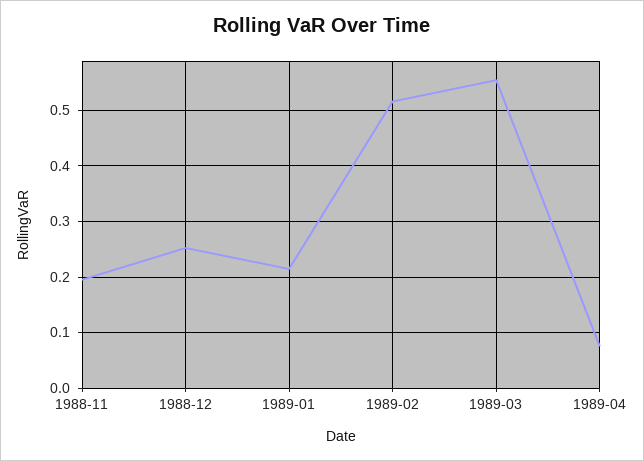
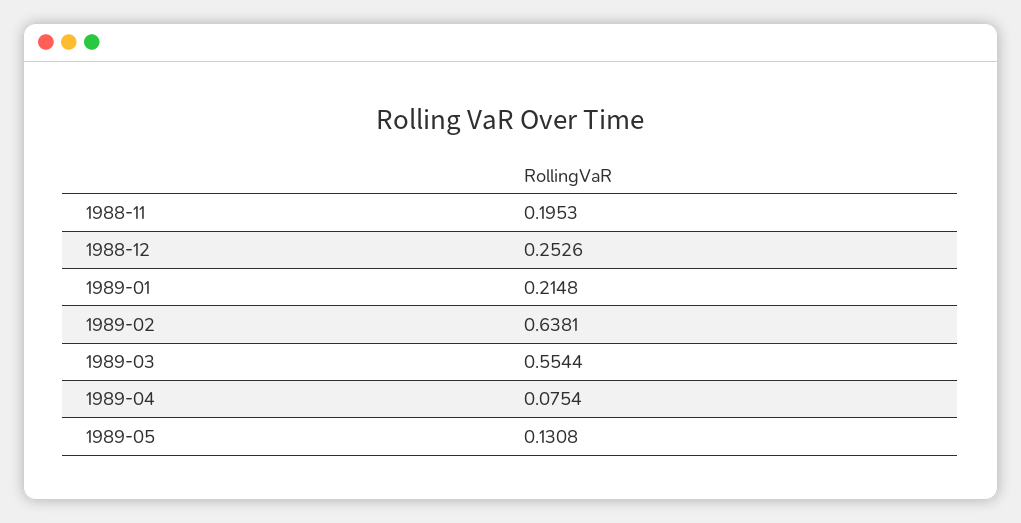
1989-02: 0.52 -> 0.6381
1989-05: none -> 0.1308

